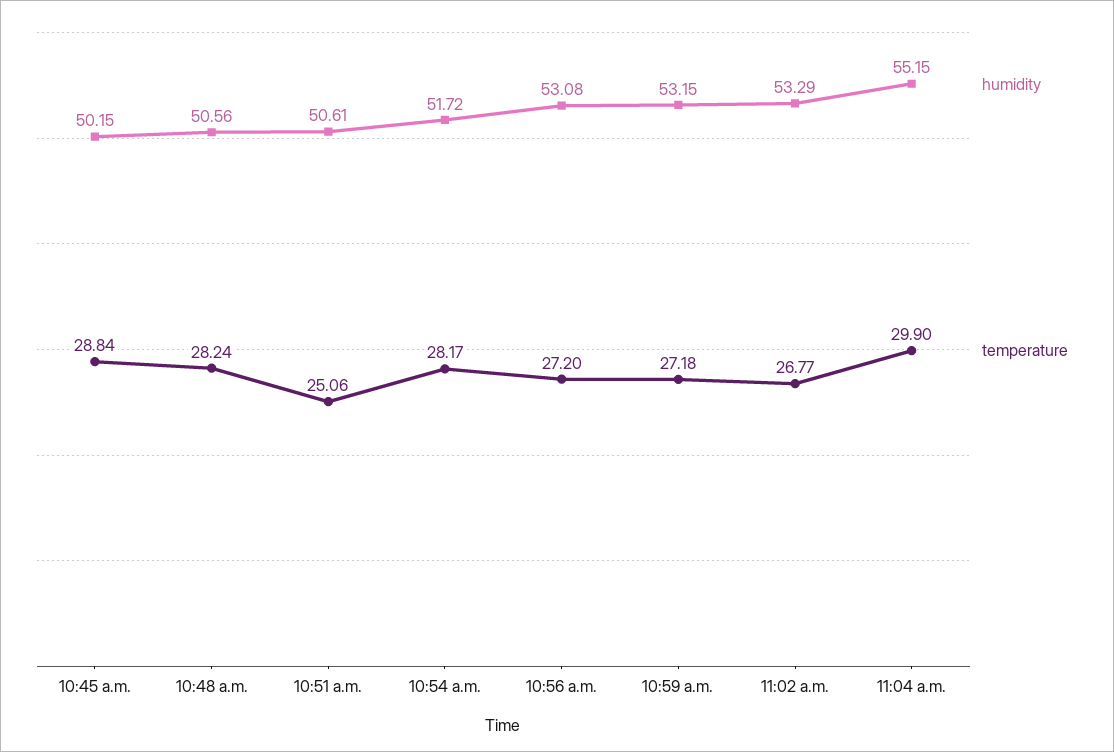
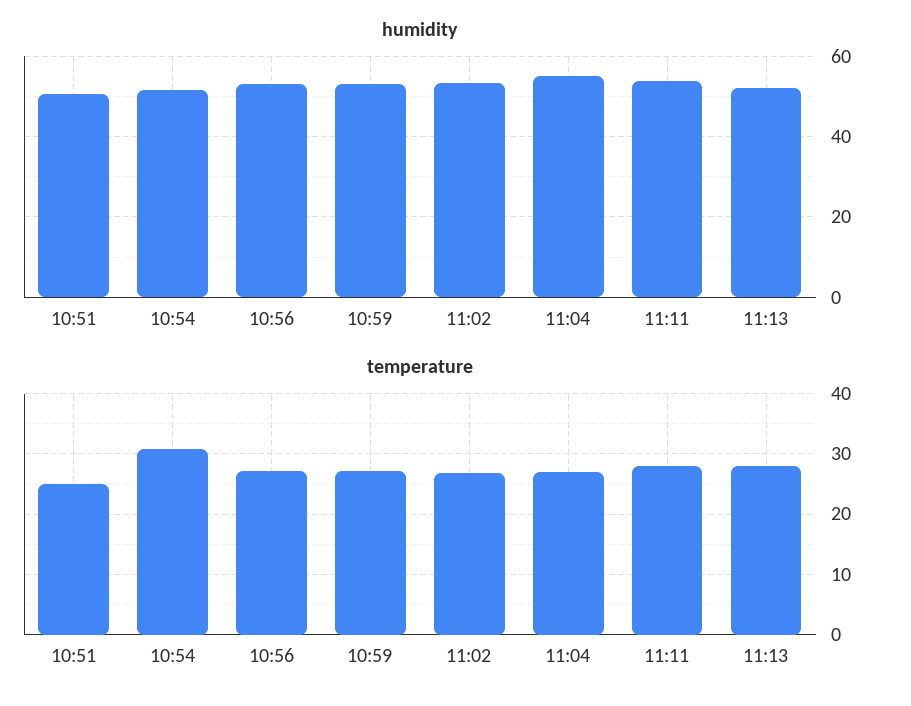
humidity, 10:45 a.m.: 50.15 -> none
temperature, 10:45 a.m.: 28.84 -> none
humidity, 10:48 a.m.: 50.56 -> none
temperature, 10:48 a.m.: 28.24 -> none
temperature, 10:54 a.m.: 28.17 -> 31
temperature, 11:04 a.m.: 29.9 -> 27
humidity, 11:11: none -> 54
humidity, 11:13: none -> 52
temperature, 11:11: none -> 28
temperature, 11:13: none -> 28

